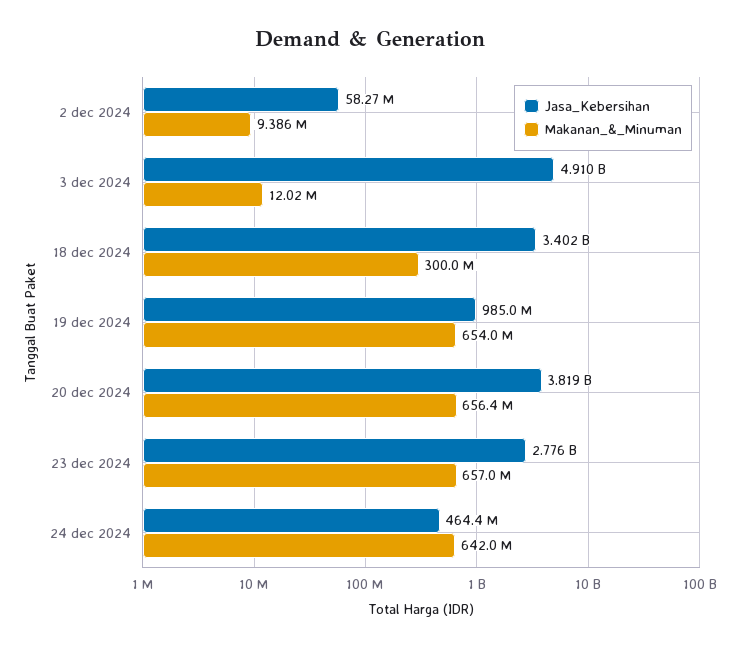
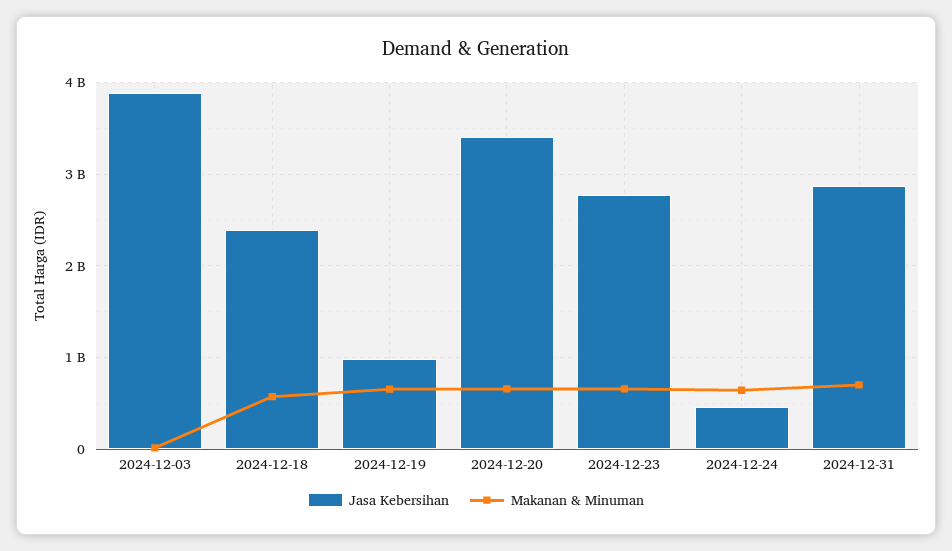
Jasa_Kebersihan, 2 dec 2024: 58270000 -> none
Makanan_&_Minuman, 2 dec 2024: 9386000 -> none
Jasa_Kebersihan, 3 dec 2024: 4910000000 -> 3900000000
Jasa_Kebersihan, 18 dec 2024: 3402000000 -> 2400000000
Makanan_&_Minuman, 18 dec 2024: 300000000 -> 600000000
Jasa_Kebersihan, 20 dec 2024: 3819000000 -> 3400000000
Jasa_Kebersihan, 2024-12-31: none -> 2900000000
Makanan_&_Minuman, 2024-12-31: none -> 700000000

